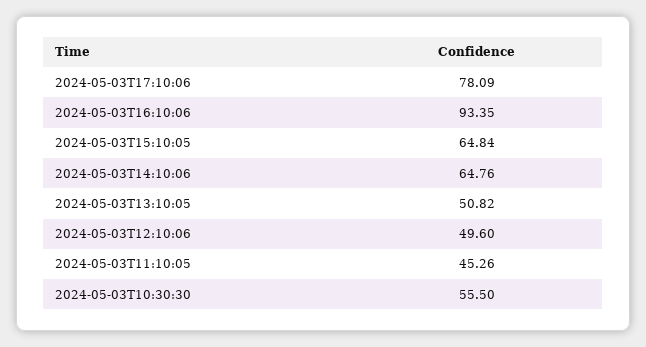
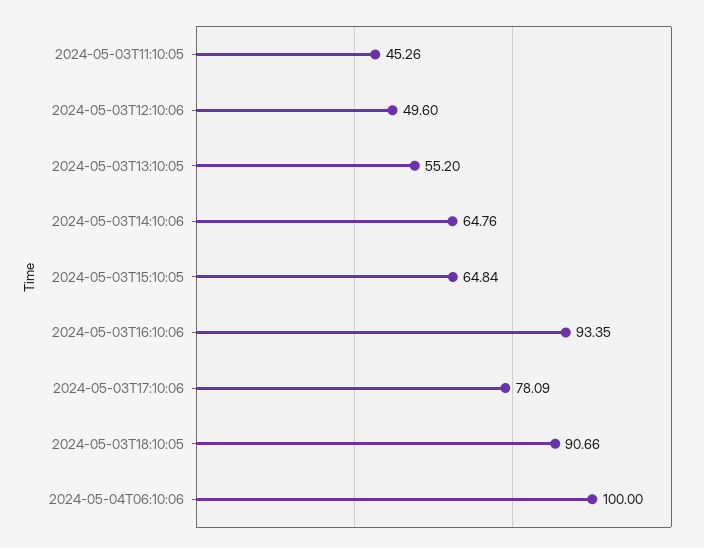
2024-05-03T13:10:05: 50.82 -> 55.2
2024-05-03T10:30:30: 55.5 -> none
2024-05-03T18:10:05: none -> 90.66
2024-05-04T06:10:06: none -> 100

